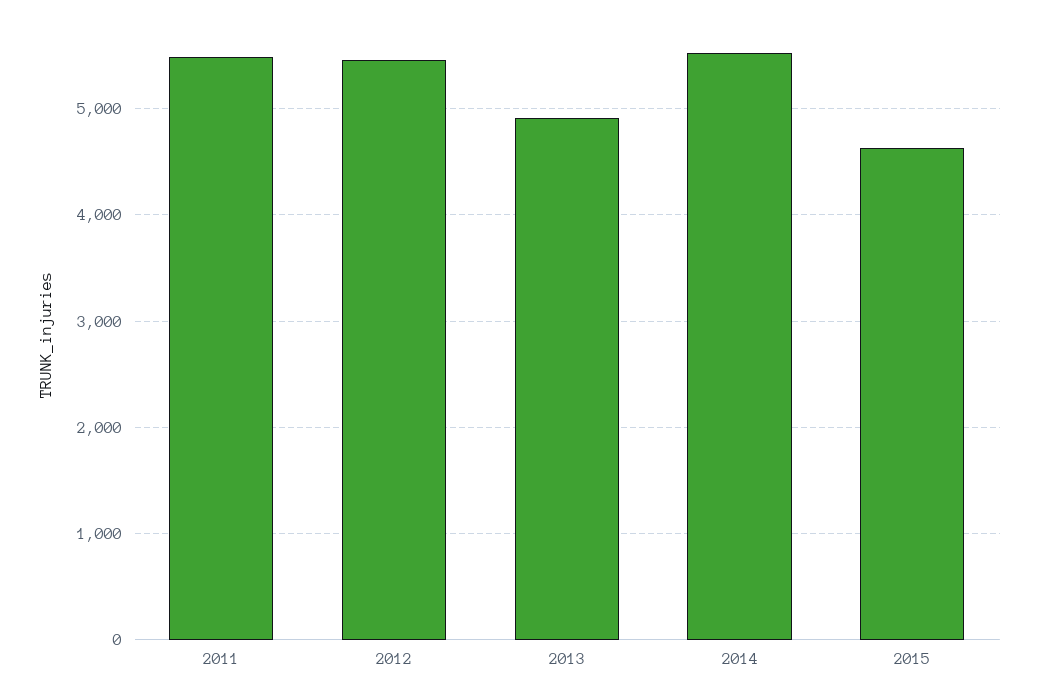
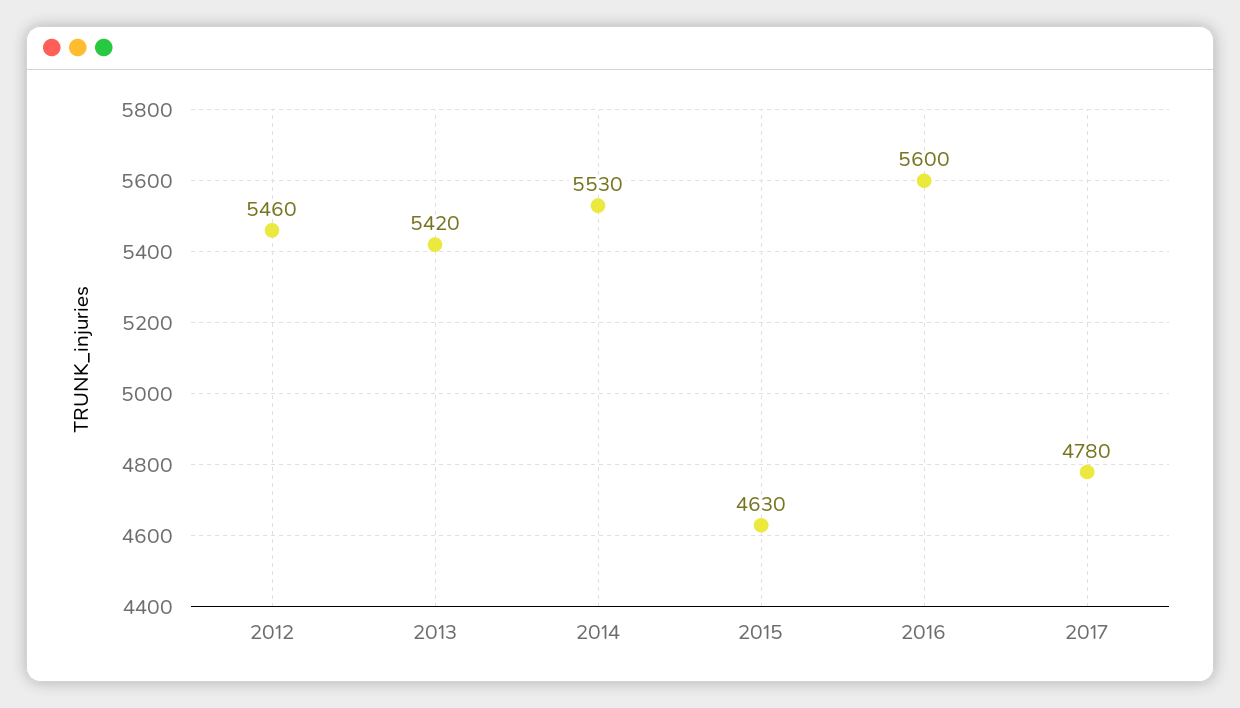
2011: 5500 -> none
2013: 4900 -> 5420
2016: none -> 5600
2017: none -> 4780

